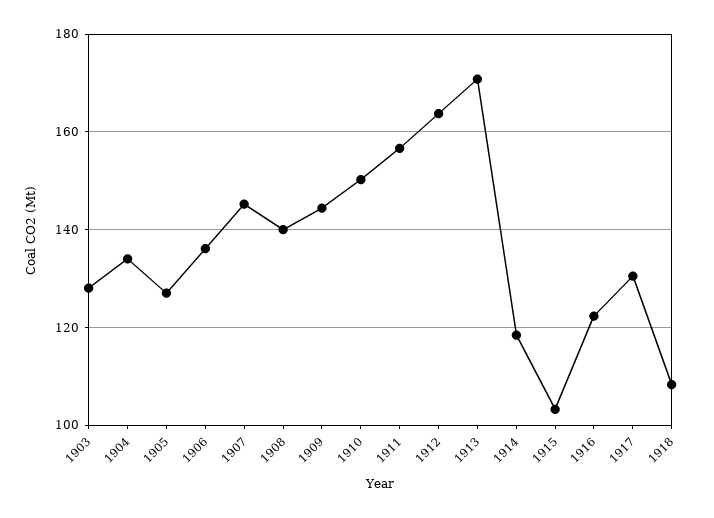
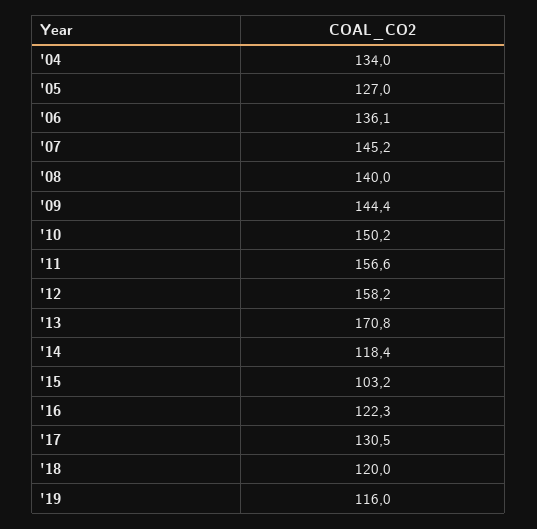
1903: 128 -> none
1912: 164 -> 158.2
1918: 108 -> 120
'19: none -> 116

